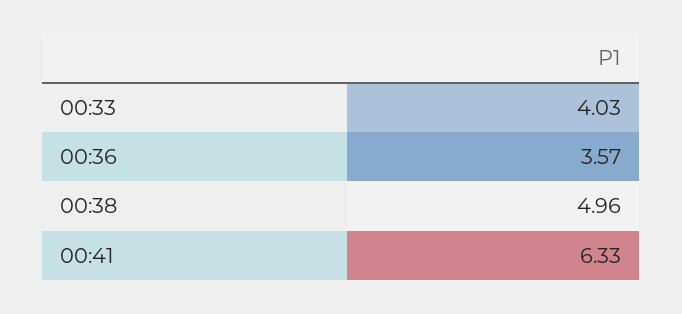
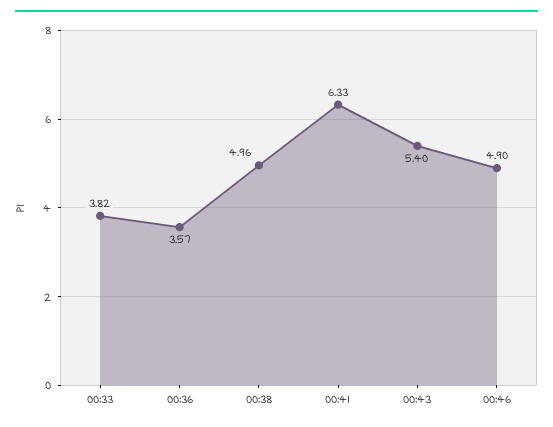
00:33: 4.03 -> 3.82
00:43: none -> 5.4
00:46: none -> 4.9

